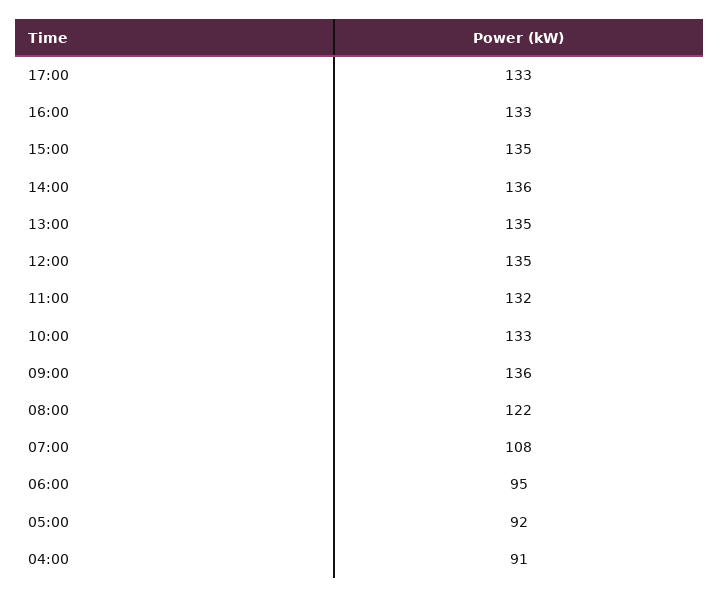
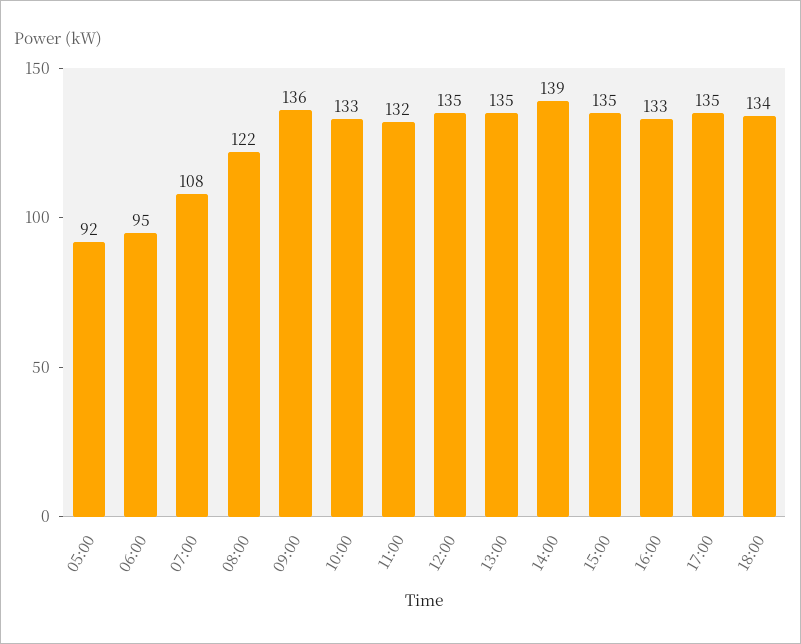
17:00: 133 -> 135
14:00: 136 -> 139
04:00: 91 -> none
18:00: none -> 134

